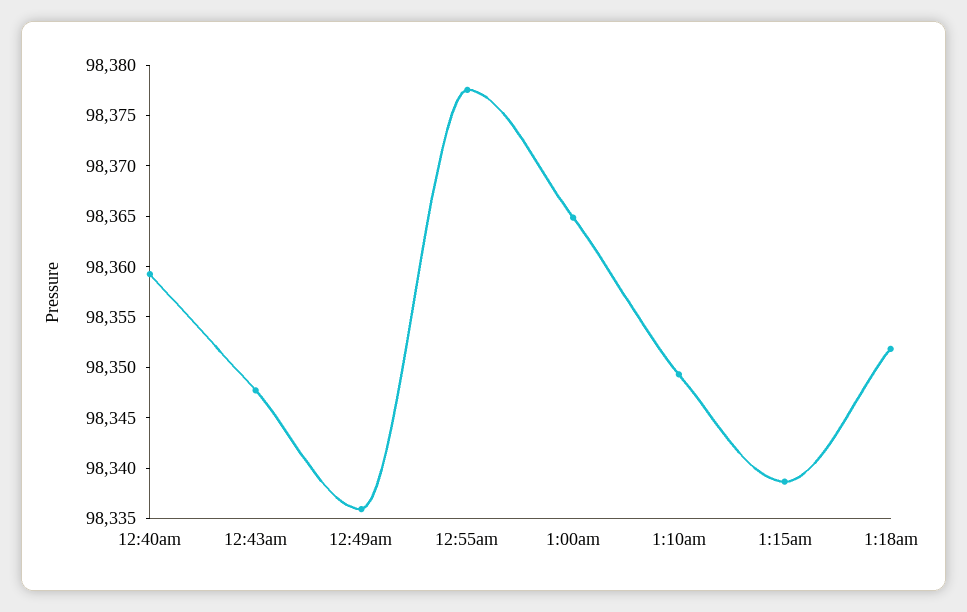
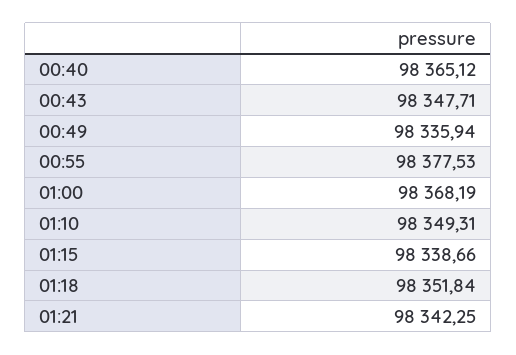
12:40am: 98359 -> 98365.12
1:00am: 98365 -> 98368.19
01:21: none -> 98342.25

